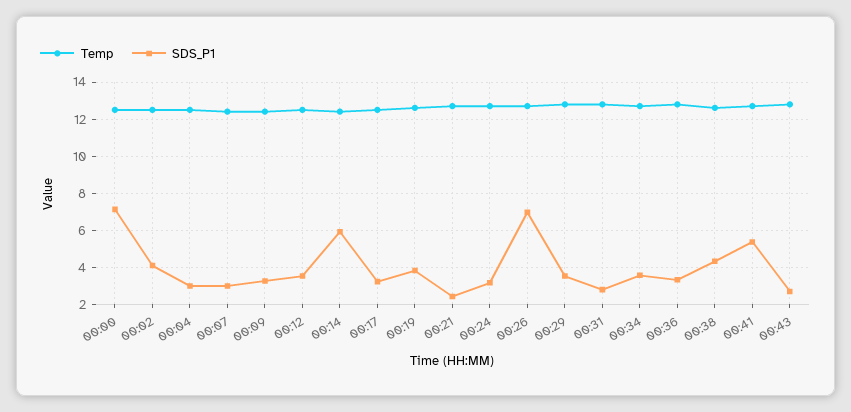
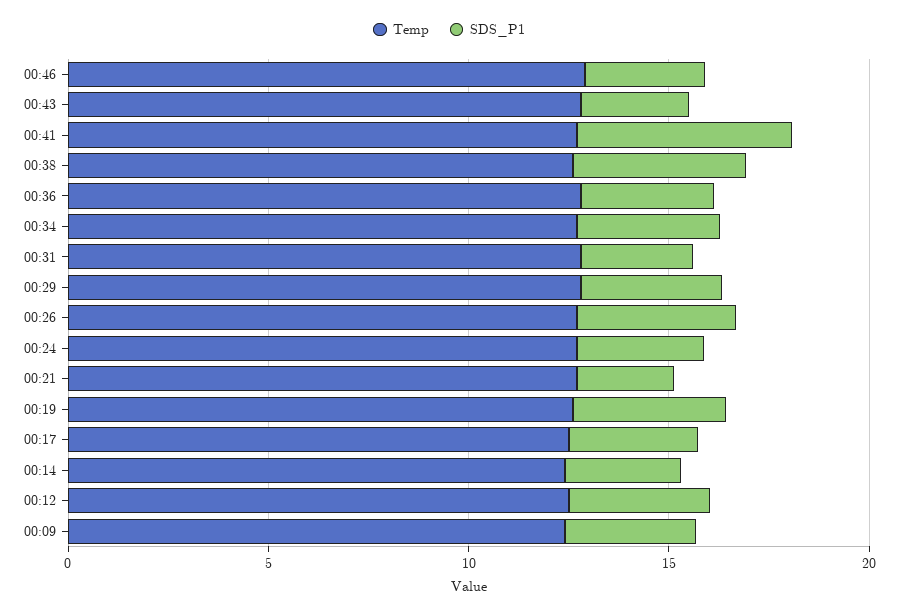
Temp, 00:00: 12.5 -> none
SDS_P1, 00:00: 7 -> none
Temp, 00:02: 12.5 -> none
SDS_P1, 00:02: 4 -> none
Temp, 00:04: 12.5 -> none
SDS_P1, 00:04: 3 -> none
Temp, 00:07: 12.5 -> none
SDS_P1, 00:07: 3 -> none
SDS_P1, 00:14: 6 -> 3
SDS_P1, 00:26: 7 -> 4
Temp, 00:46: none -> 13
SDS_P1, 00:46: none -> 3

